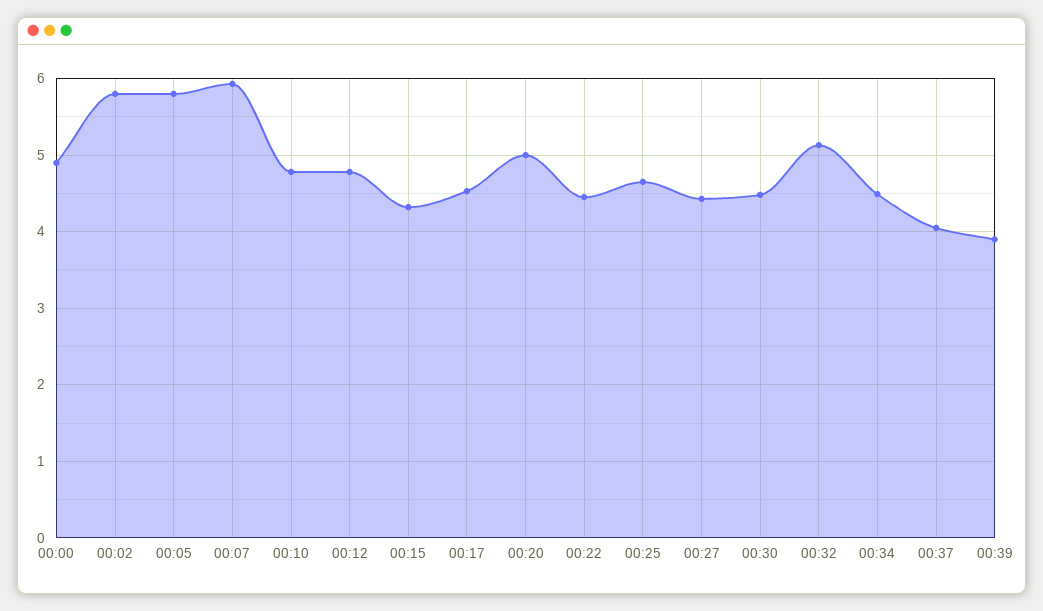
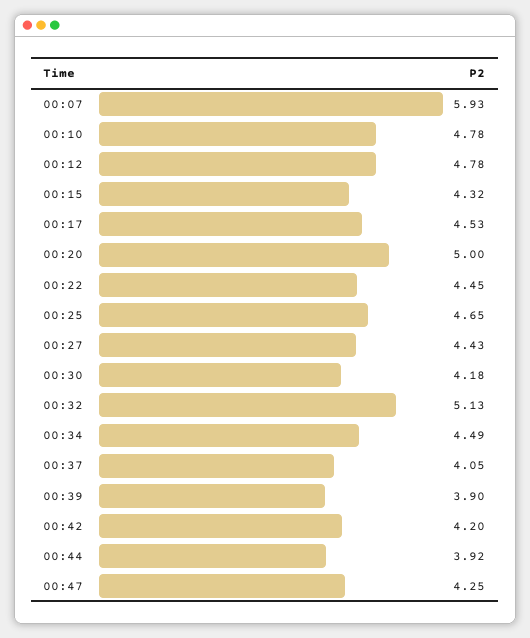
00:00: 4.9 -> none
00:02: 5.8 -> none
00:05: 5.8 -> none
00:30: 4.5 -> 4.18
00:42: none -> 4.2
00:44: none -> 3.92
00:47: none -> 4.25

